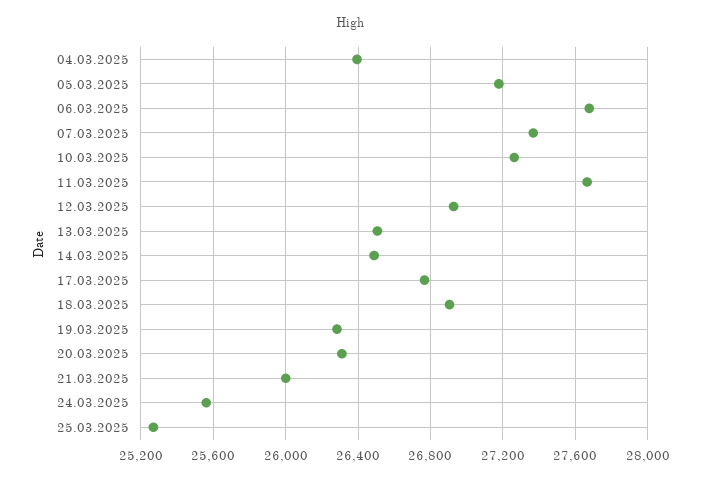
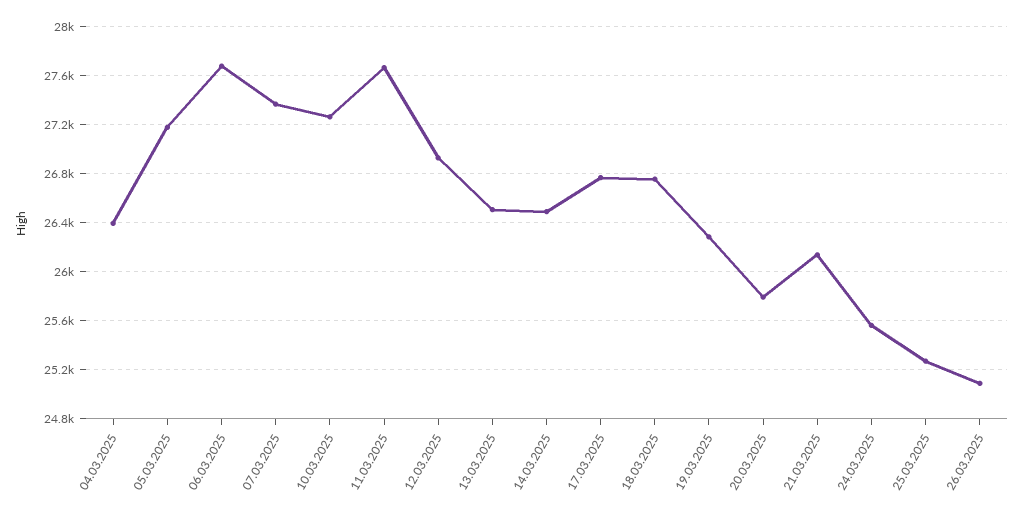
18.03.2025: 26900 -> 26750
20.03.2025: 26300 -> 25800
21.03.2025: 26000 -> 26150
26.03.2025: none -> 25100

